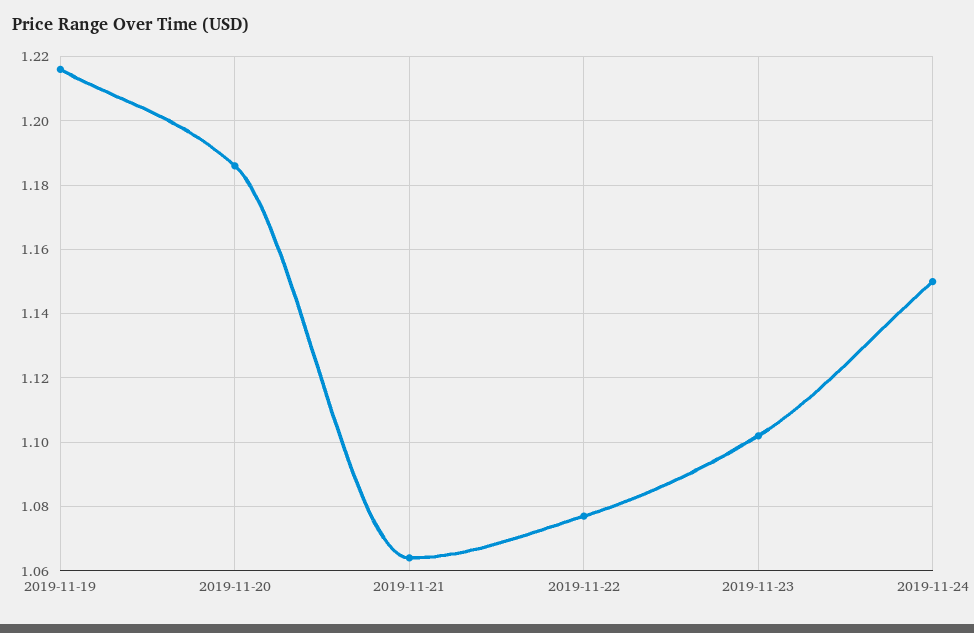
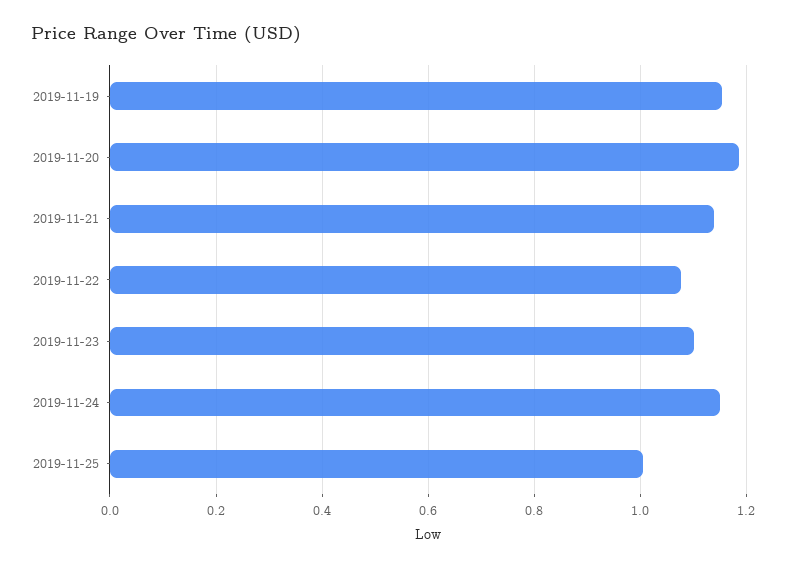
2019-11-19: 1.215 -> 1.16
2019-11-21: 1.065 -> 1.14
2019-11-25: none -> 1

